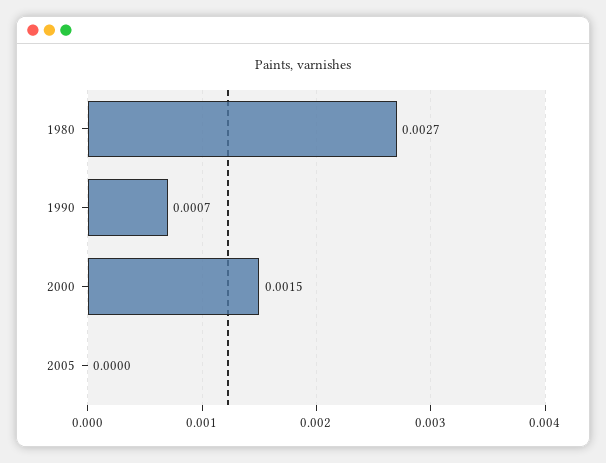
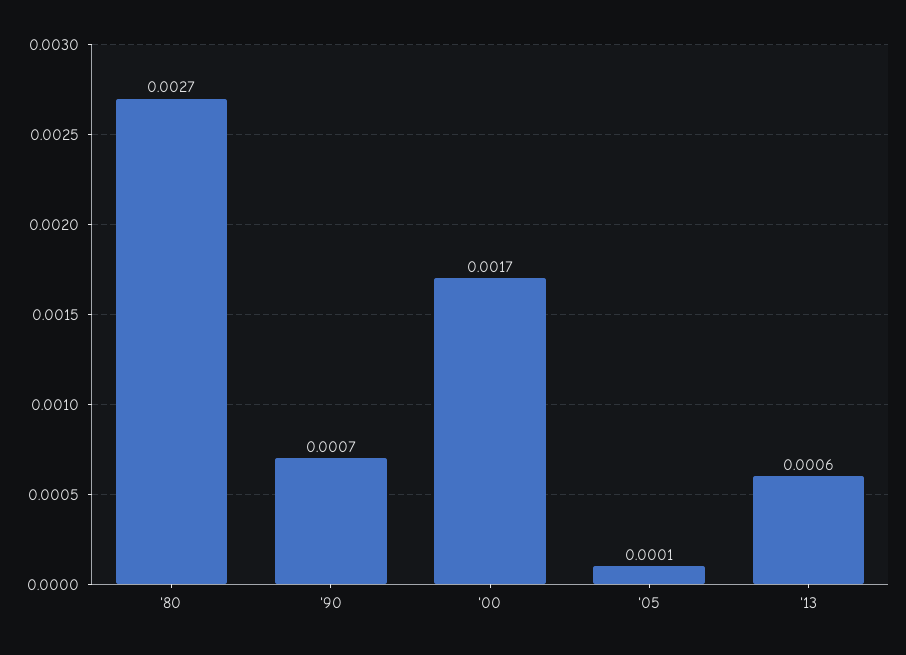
2000: 0.0015 -> 0.0017
2005: 0 -> 0.0001
'13: none -> 0.0006

